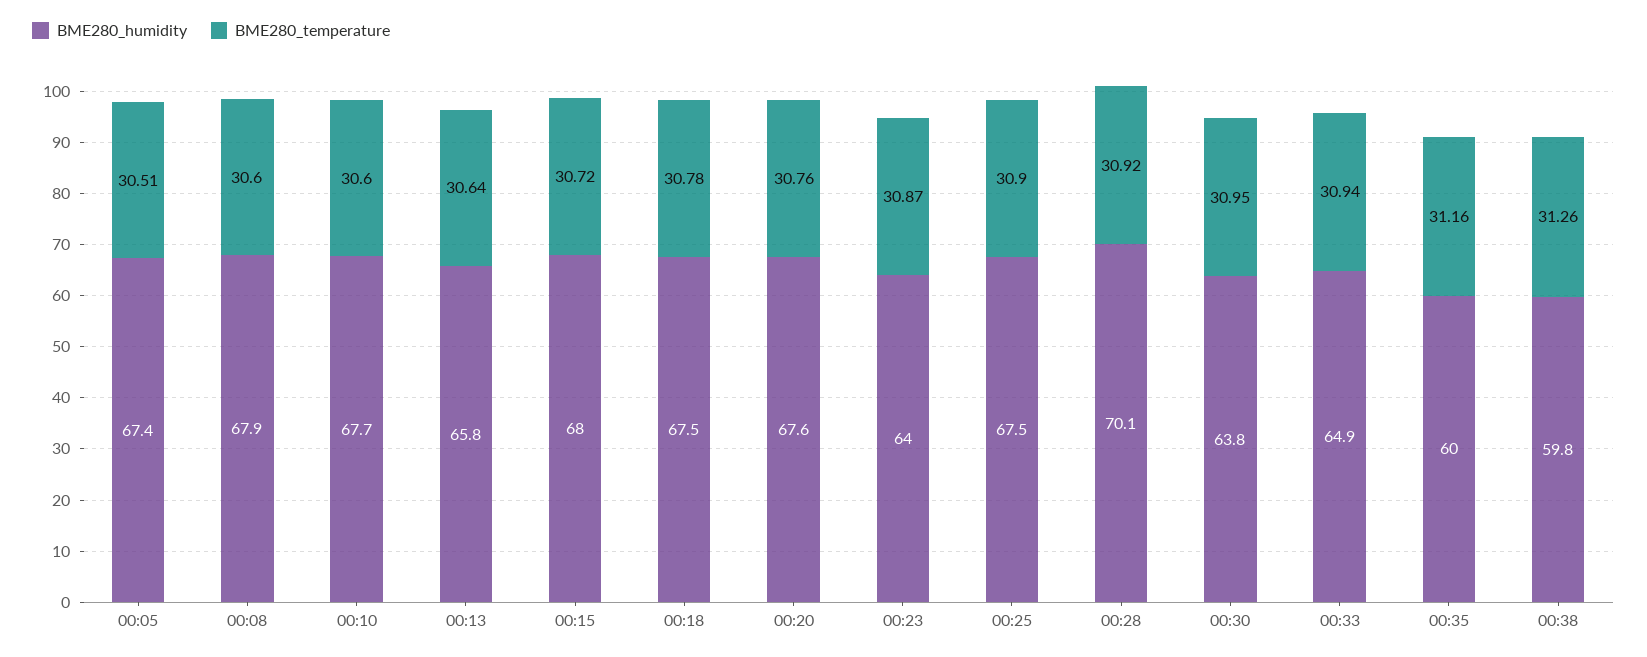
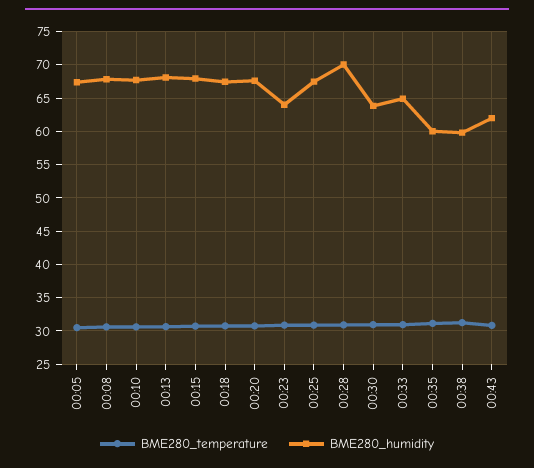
BME280_humidity, 00:13: 65.8 -> 68
BME280_temperature, 00:43: none -> 31
BME280_humidity, 00:43: none -> 62

